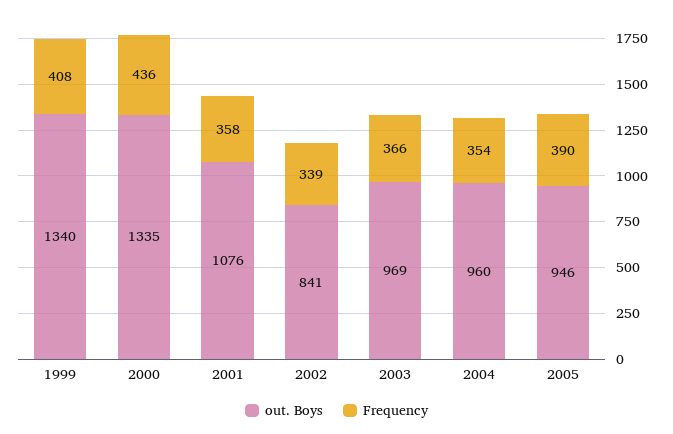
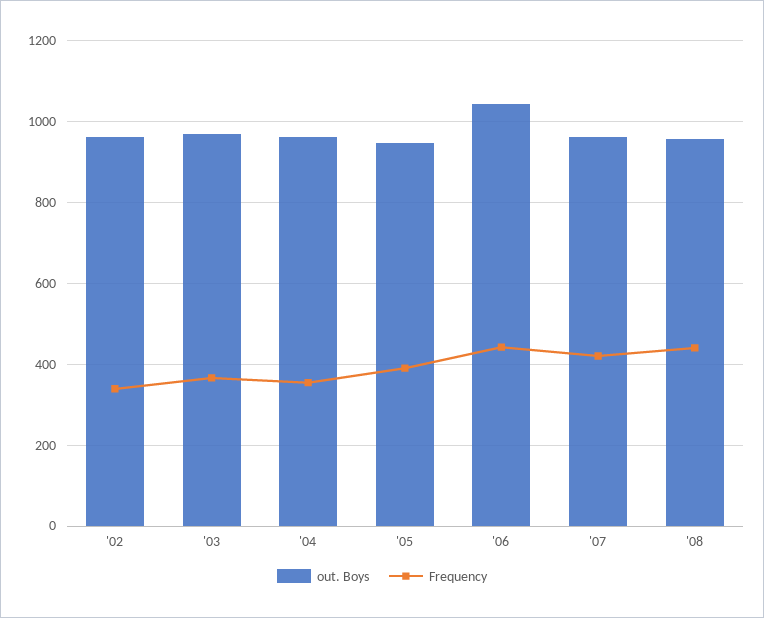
out. Boys, 1999: 1340 -> none
Frequency, 1999: 408 -> none
out. Boys, 2000: 1335 -> none
Frequency, 2000: 436 -> none
out. Boys, 2001: 1076 -> none
Frequency, 2001: 358 -> none
out. Boys, 2002: 841 -> 960
out. Boys, '06: none -> 1040
Frequency, '06: none -> 440
out. Boys, '07: none -> 960
Frequency, '07: none -> 420
out. Boys, '08: none -> 960
Frequency, '08: none -> 440

